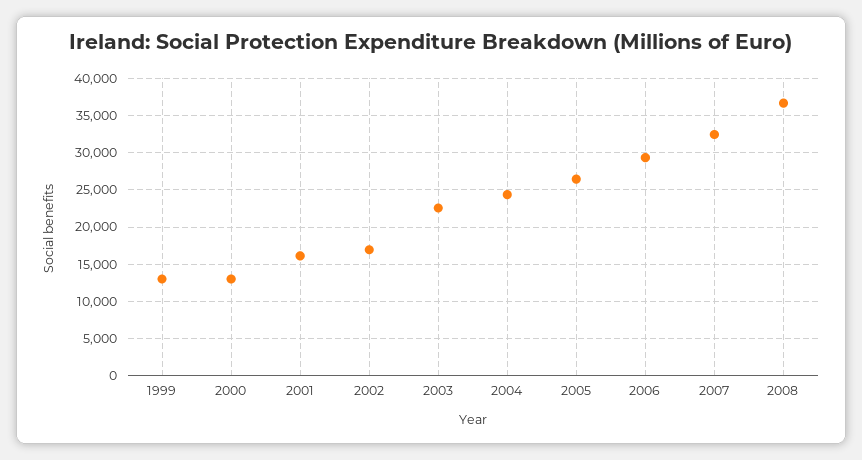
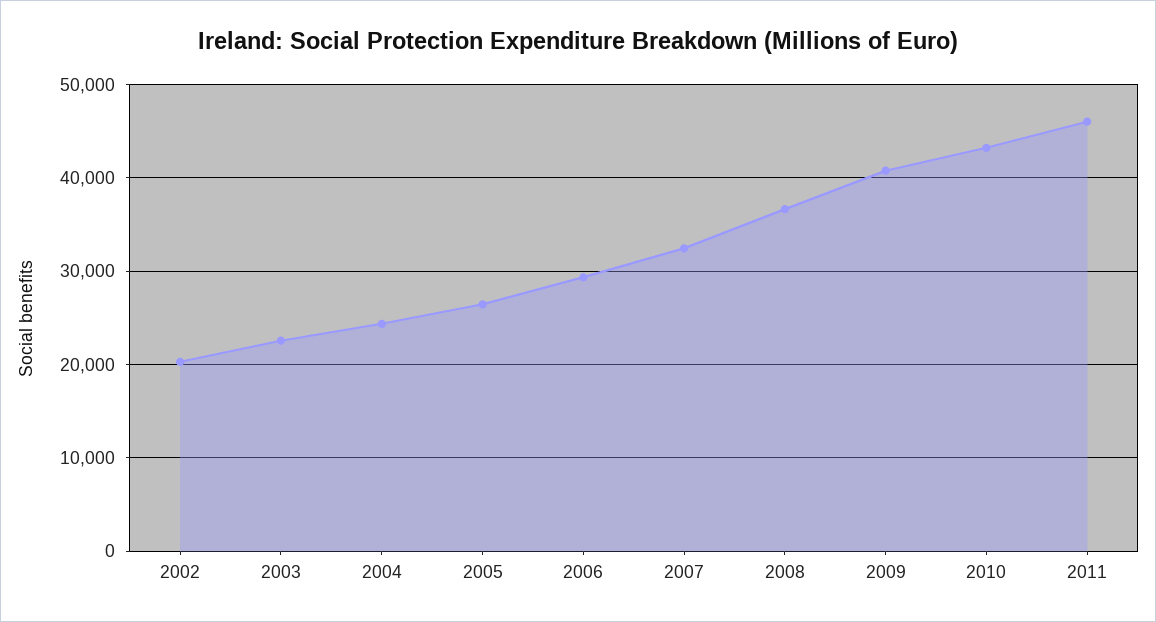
1999: 13000 -> none
2000: 13000 -> none
2001: 16000 -> none
2002: 17000 -> 20000
2009: none -> 41000
2010: none -> 43000
2011: none -> 46000

